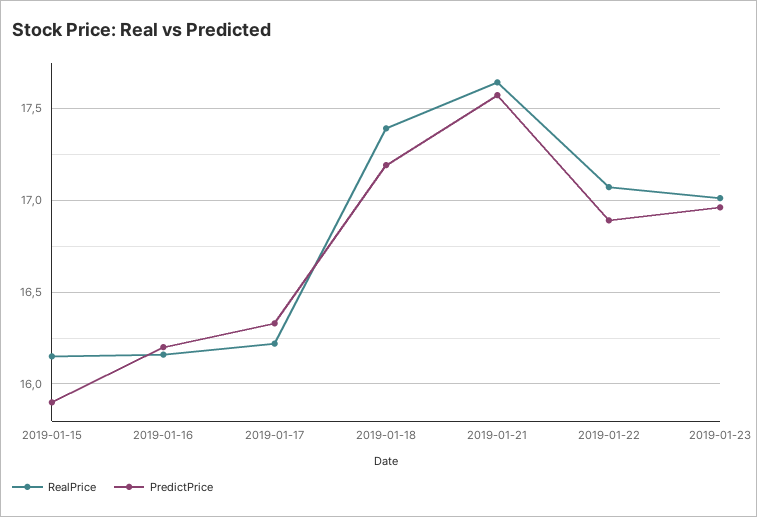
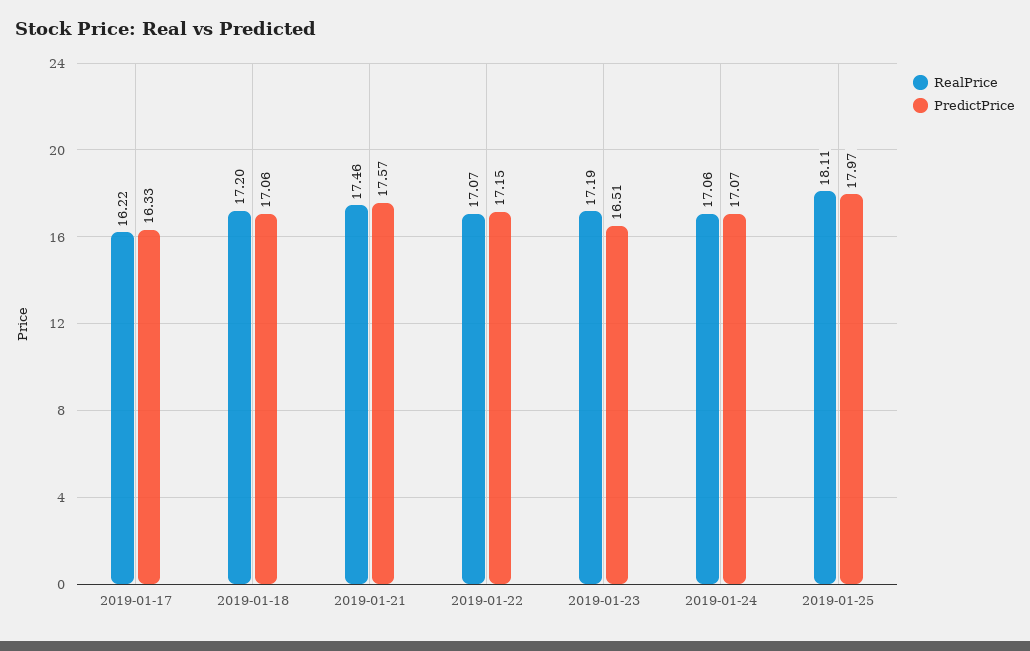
RealPrice, 2019-01-15: 16.15 -> none
PredictPrice, 2019-01-15: 15.9 -> none
RealPrice, 2019-01-16: 16.15 -> none
PredictPrice, 2019-01-16: 16.2 -> none
RealPrice, 2019-01-18: 17.4 -> 17.2
PredictPrice, 2019-01-18: 17.2 -> 17.06
RealPrice, 2019-01-21: 17.65 -> 17.46
PredictPrice, 2019-01-22: 16.9 -> 17.15
RealPrice, 2019-01-23: 17 -> 17.19
PredictPrice, 2019-01-23: 16.95 -> 16.51
RealPrice, 2019-01-24: none -> 17.06
PredictPrice, 2019-01-24: none -> 17.07
RealPrice, 2019-01-25: none -> 18.11
PredictPrice, 2019-01-25: none -> 17.97

